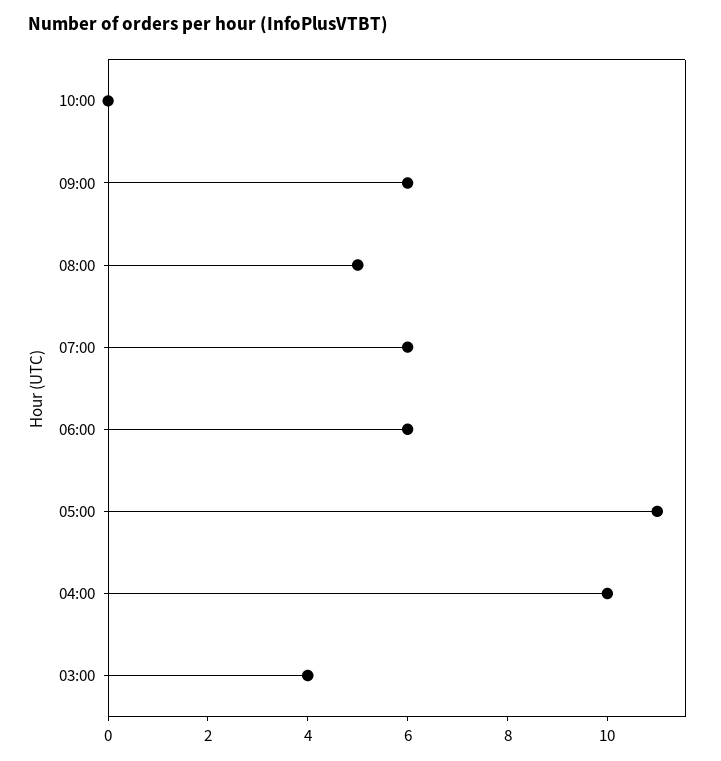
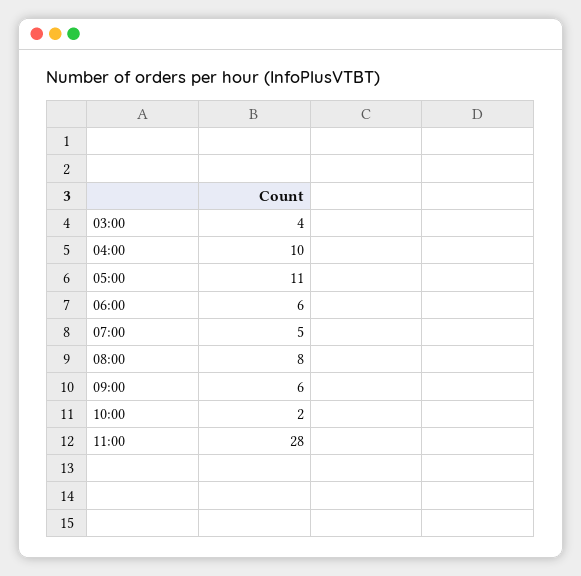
10:00: 0 -> 2
08:00: 5 -> 8
07:00: 6 -> 5
11:00: none -> 28

